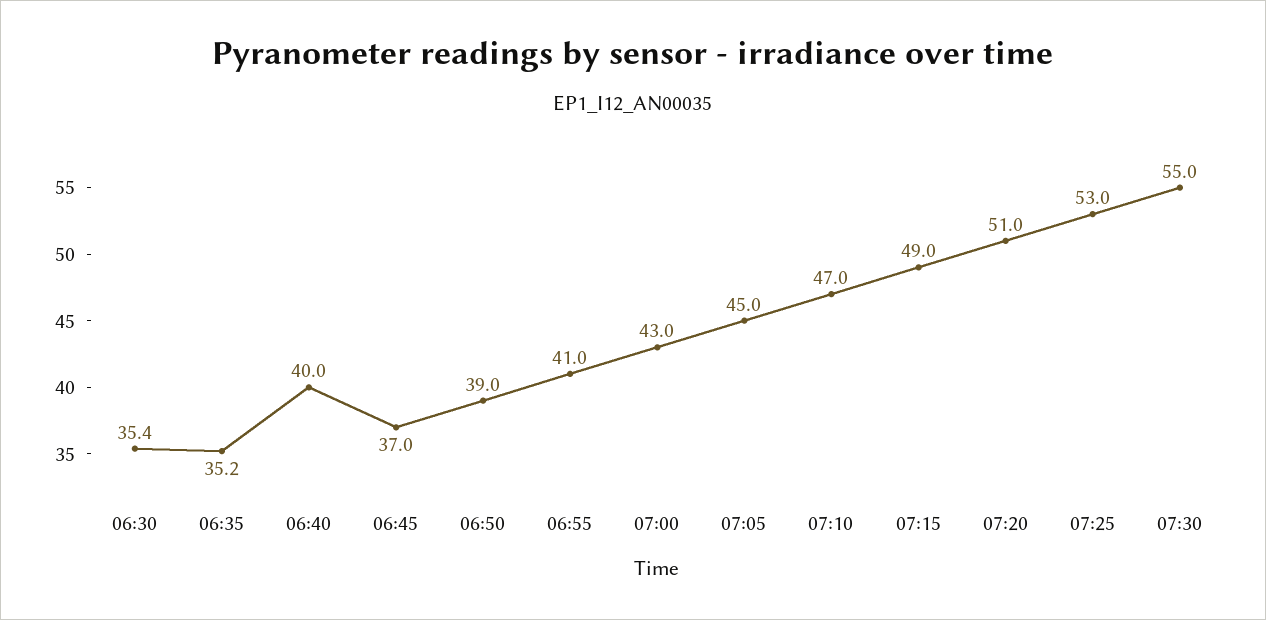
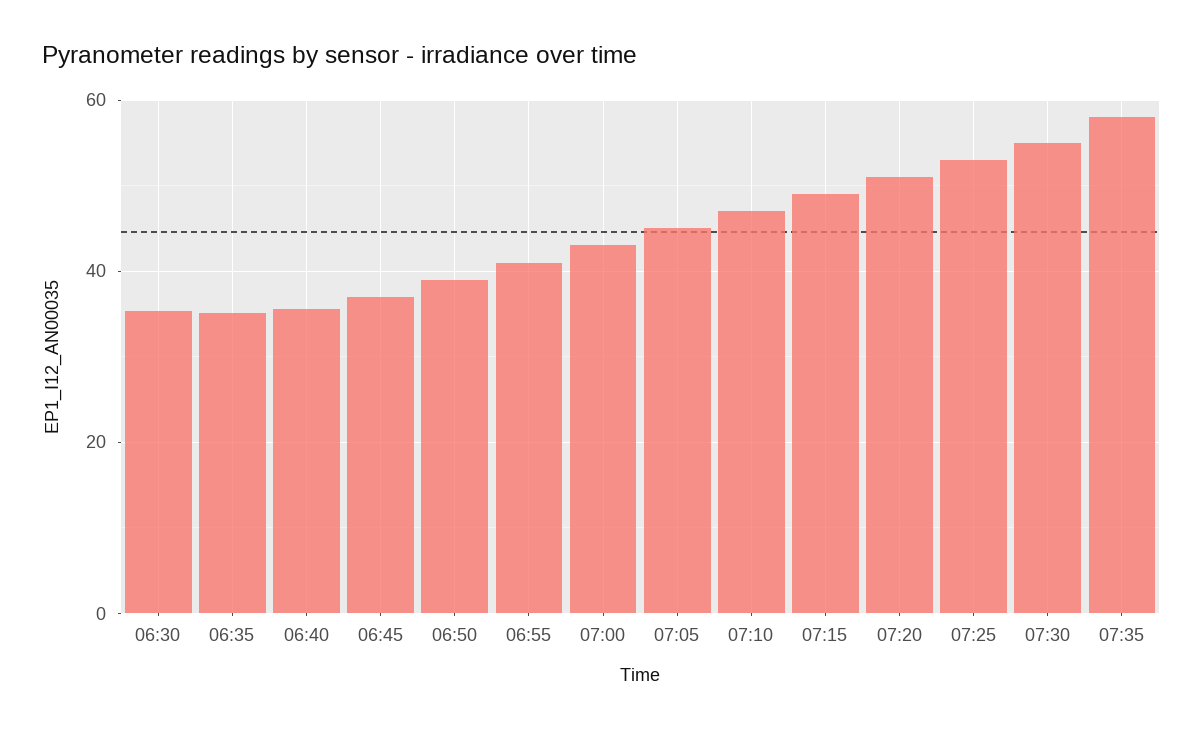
06:40: 40 -> 36
07:35: none -> 58

